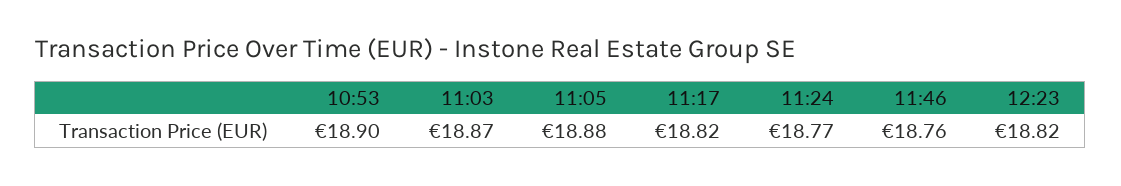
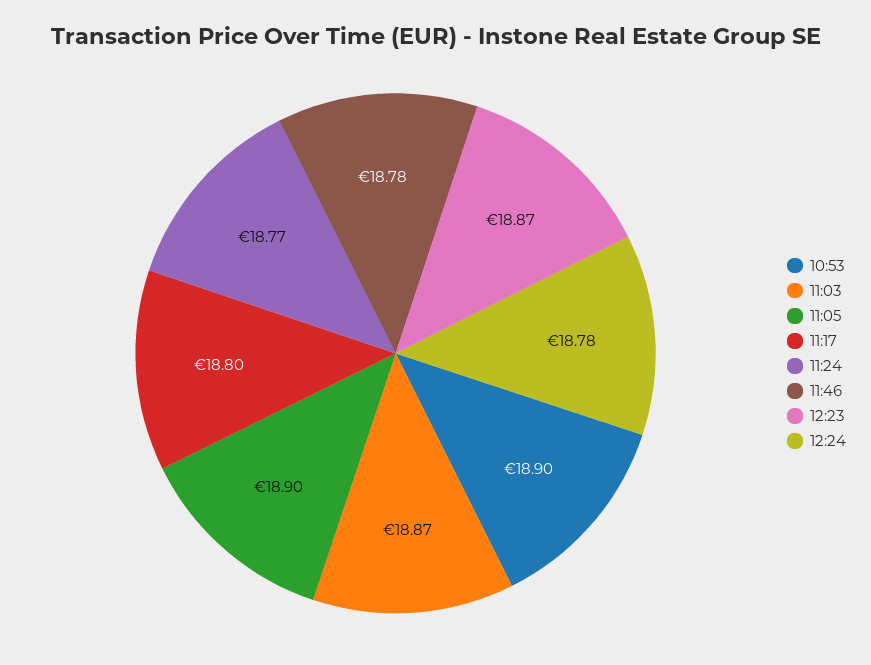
11:05: 18.88 -> 18.9
11:17: 18.82 -> 18.8
11:46: 18.76 -> 18.78
12:23: 18.82 -> 18.87
12:24: none -> 18.78

